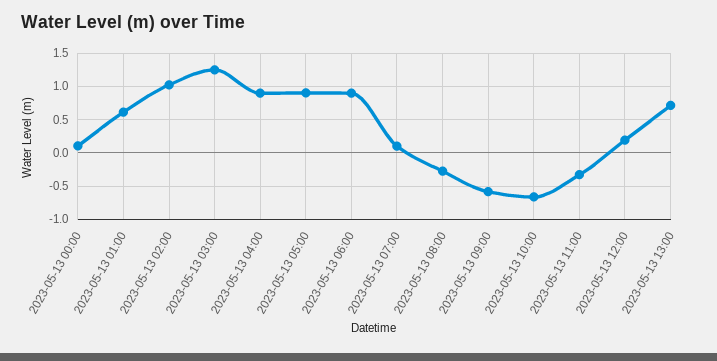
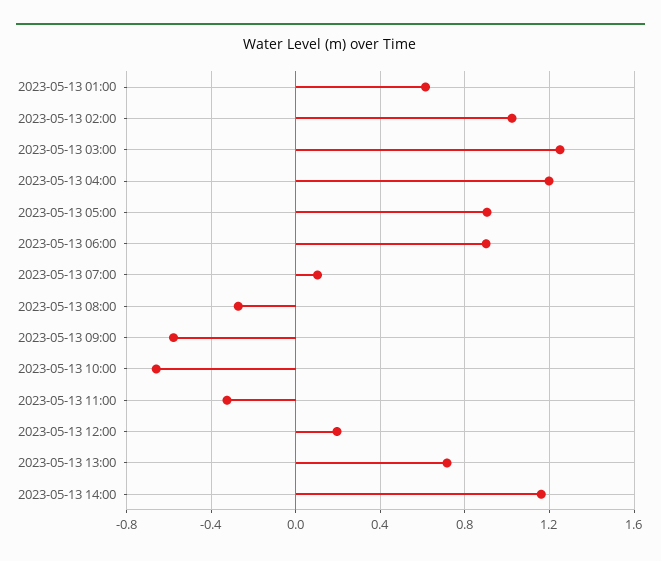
2023-05-13 00:00: 0.1 -> none
2023-05-13 04:00: 0.9 -> 1.2
2023-05-13 14:00: none -> 1.15

